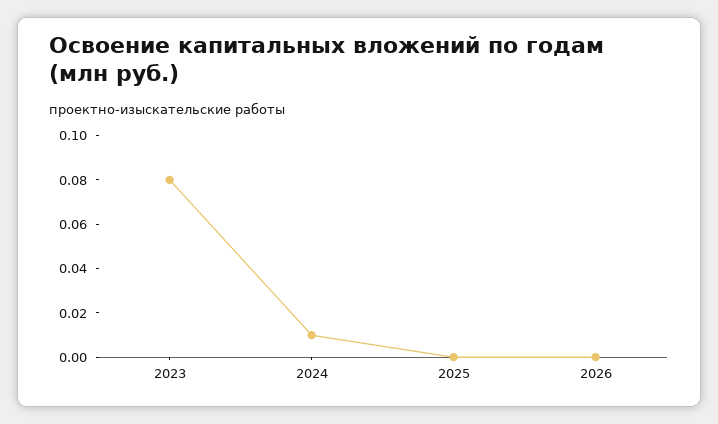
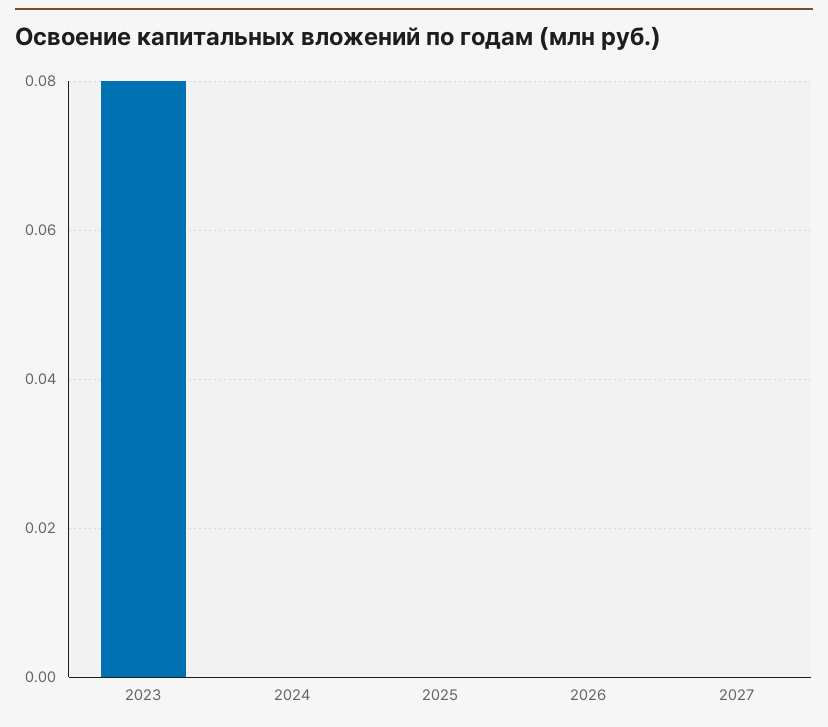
2024: 0.01 -> 0
2027: none -> 0

